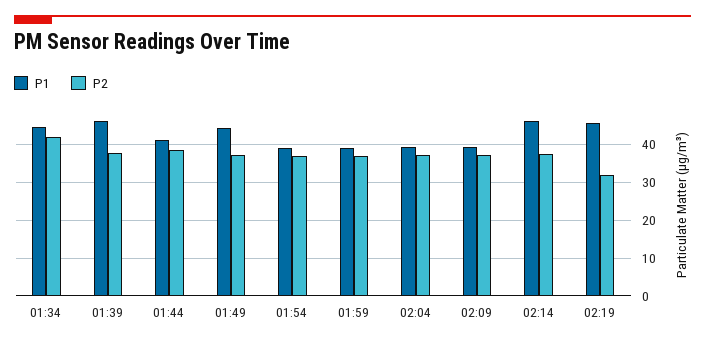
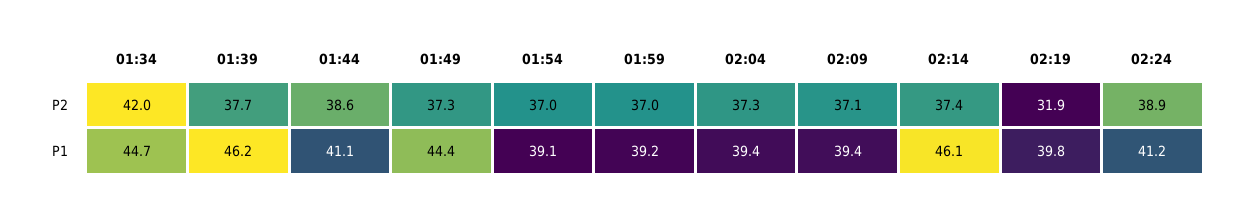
P1, 02:19: 46 -> 39.8
P2, 02:24: none -> 38.9
P1, 02:24: none -> 41.2

